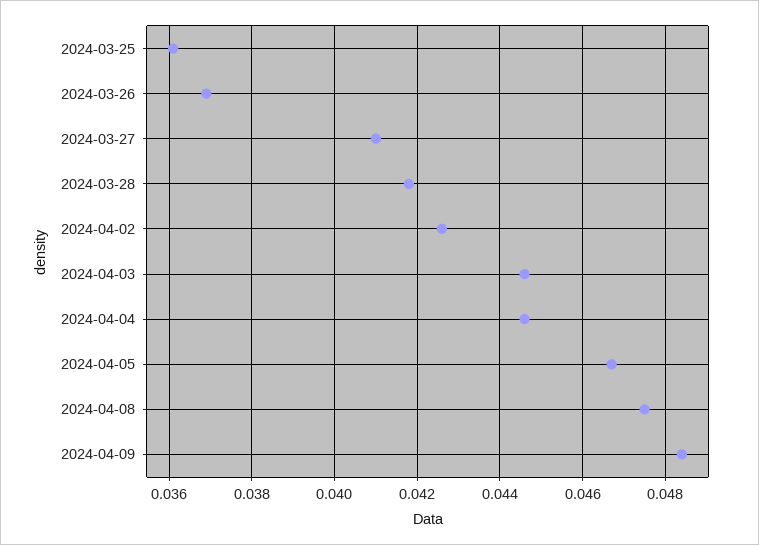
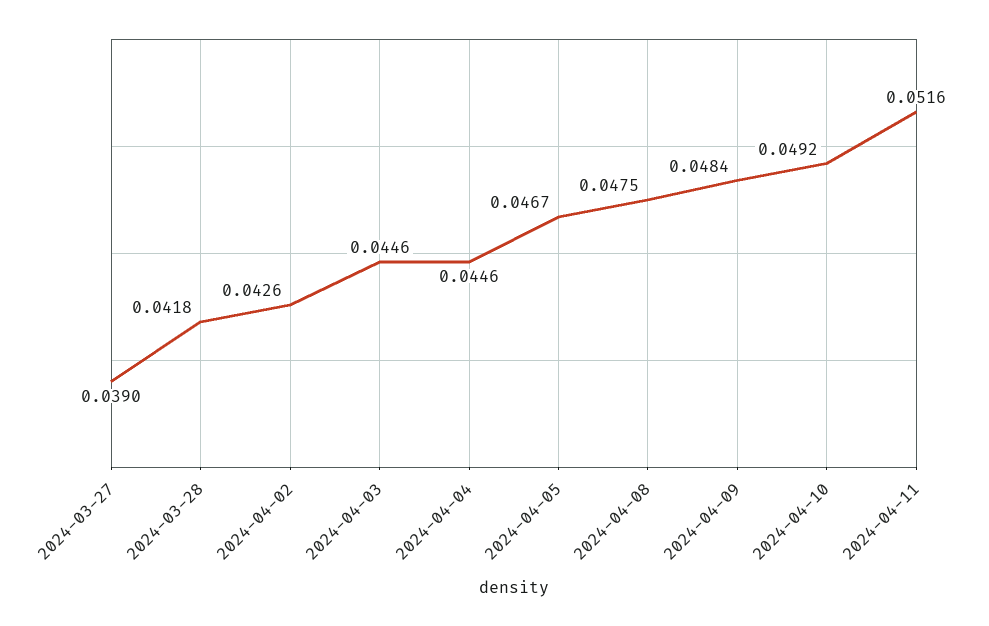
2024-03-25: 0.036 -> none
2024-03-26: 0.037 -> none
2024-03-27: 0.041 -> 0.039
2024-04-10: none -> 0.0492
2024-04-11: none -> 0.0516

